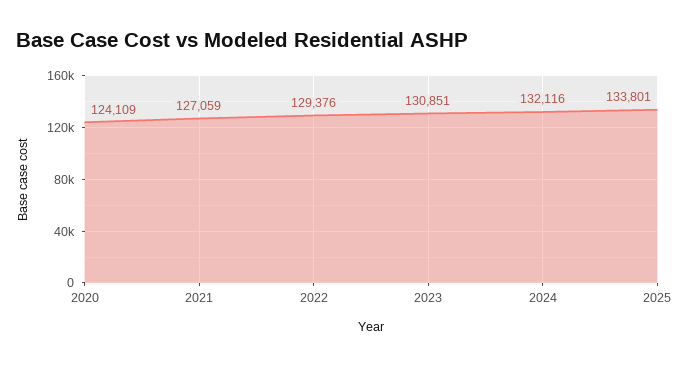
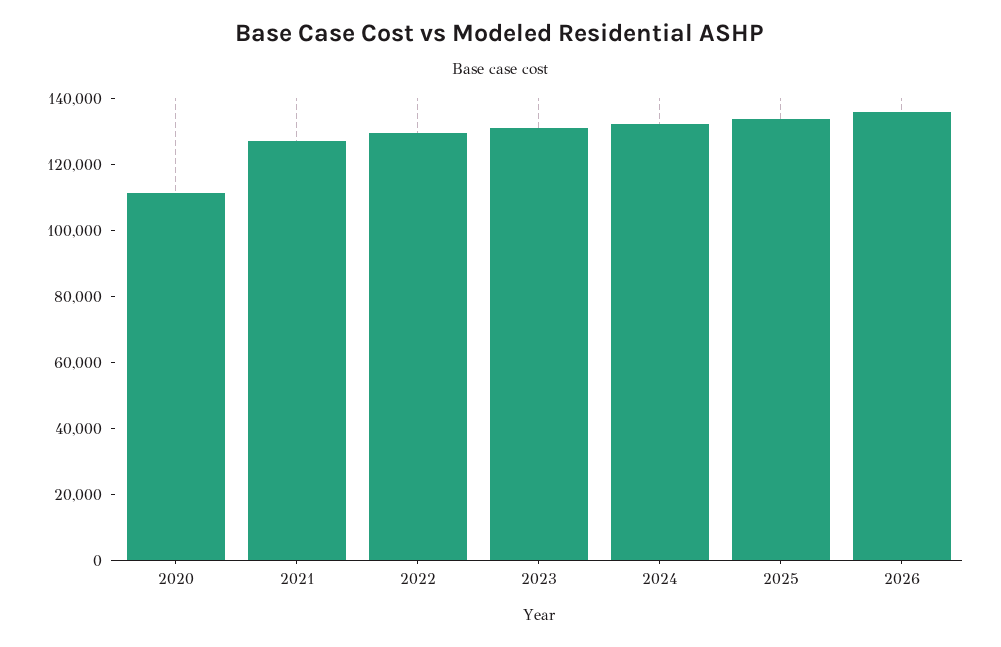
2020: 124109 -> 110000
2026: none -> 135000

